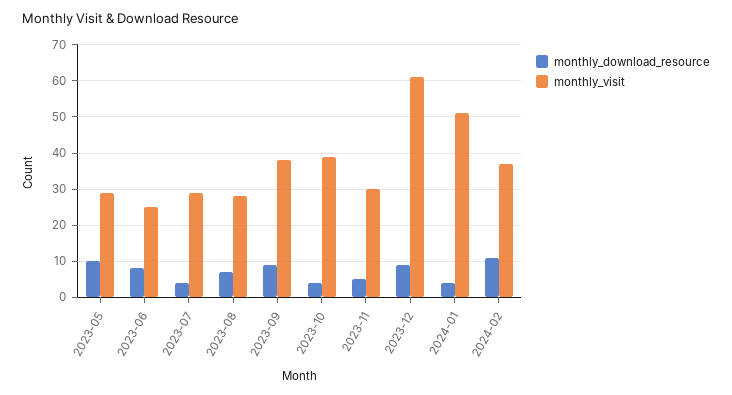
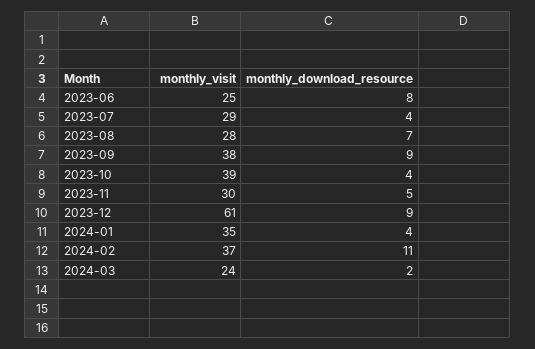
monthly_download_resource, 2023-05: 10 -> none
monthly_visit, 2023-05: 30 -> none
monthly_visit, 2024-01: 50 -> 35
monthly_visit, 2024-03: none -> 24
monthly_download_resource, 2024-03: none -> 2

